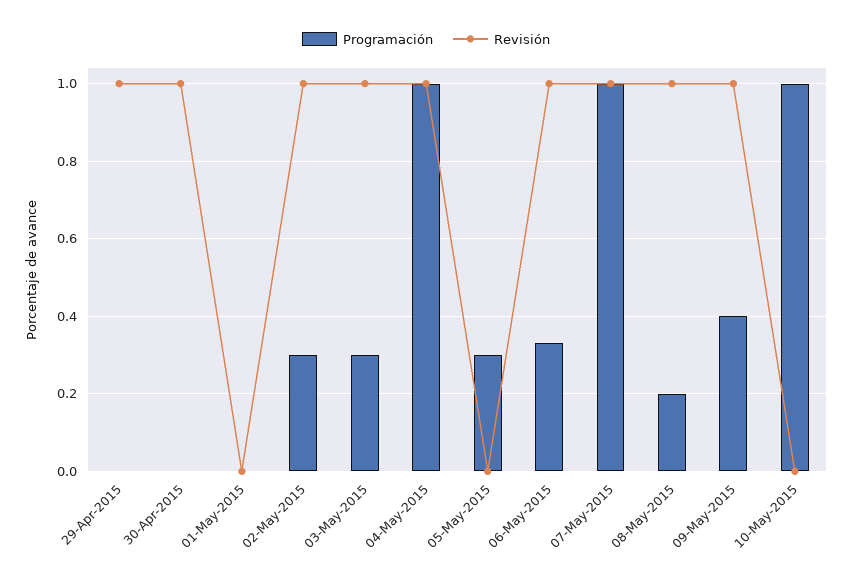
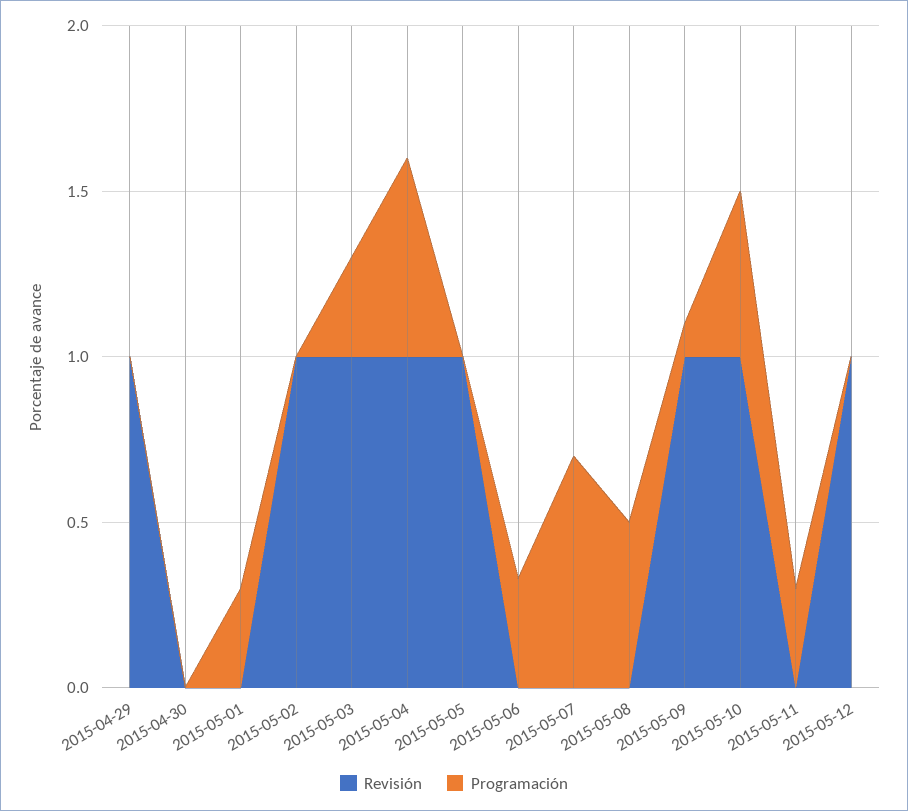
Revisión, 30-Apr-2015: 1 -> 0
Programación, 01-May-2015: 0 -> 0.3
Programación, 02-May-2015: 0.3 -> 0
Programación, 04-May-2015: 1 -> 0.6
Programación, 05-May-2015: 0.3 -> 0
Revisión, 05-May-2015: 0 -> 1
Revisión, 06-May-2015: 1 -> 0
Programación, 07-May-2015: 1 -> 0.7
Revisión, 07-May-2015: 1 -> 0
Programación, 08-May-2015: 0.2 -> 0.5
Revisión, 08-May-2015: 1 -> 0
Programación, 09-May-2015: 0.4 -> 0.1
Programación, 10-May-2015: 1 -> 0.5
Revisión, 10-May-2015: 0 -> 1
Revisión, 2015-05-11: none -> 0
Programación, 2015-05-11: none -> 0.3
Revisión, 2015-05-12: none -> 1
Programación, 2015-05-12: none -> 0

